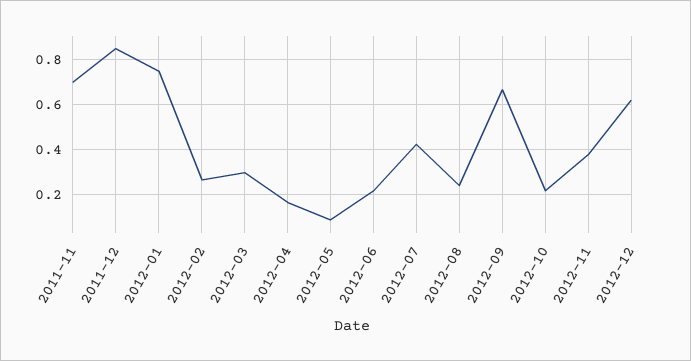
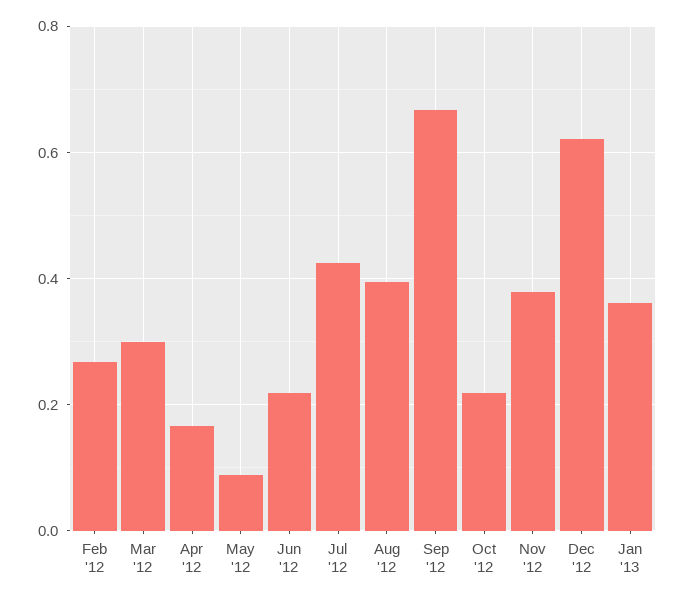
2011-11: 0.7 -> none
2011-12: 0.85 -> none
2012-01: 0.75 -> none
2012-08: 0.25 -> 0.4
Jan '13: none -> 0.36

